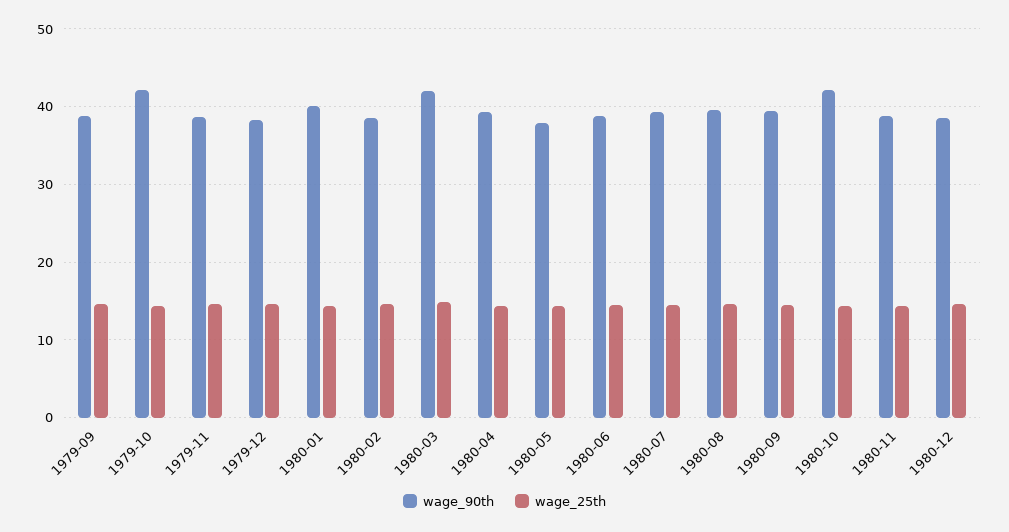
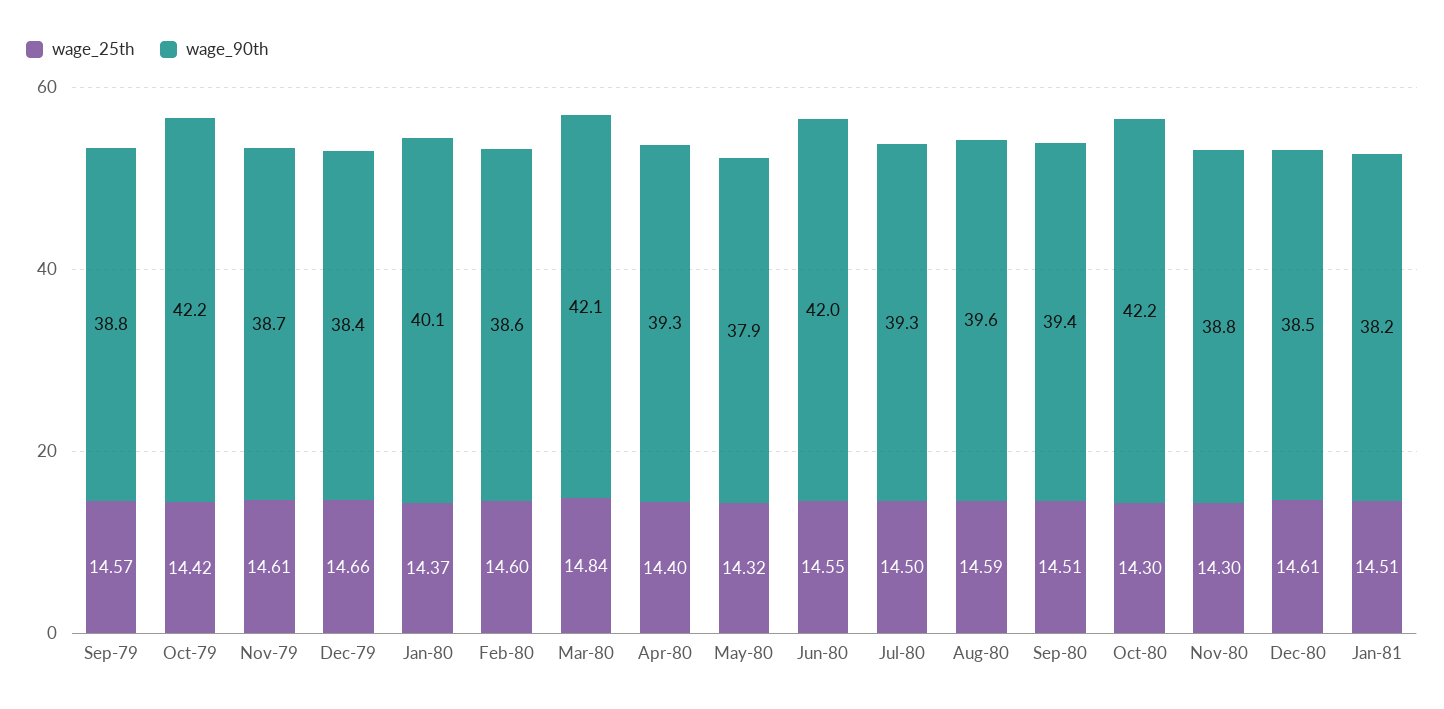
wage_90th, 1980-06: 39 -> 42
wage_25th, Jan-81: none -> 14.51
wage_90th, Jan-81: none -> 38.2

